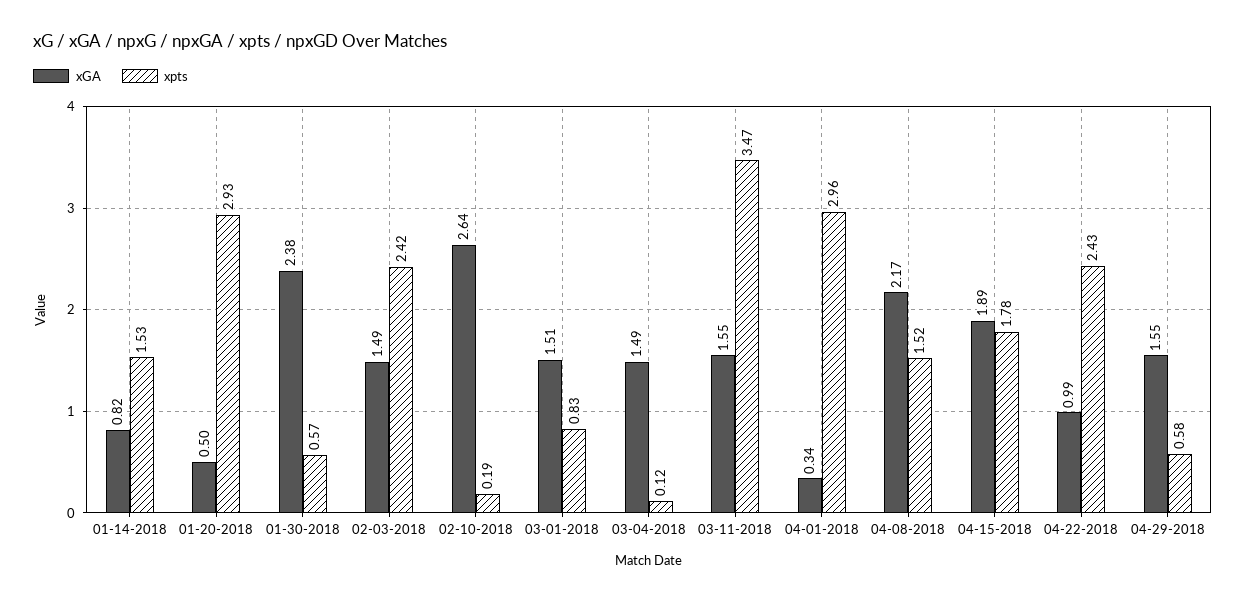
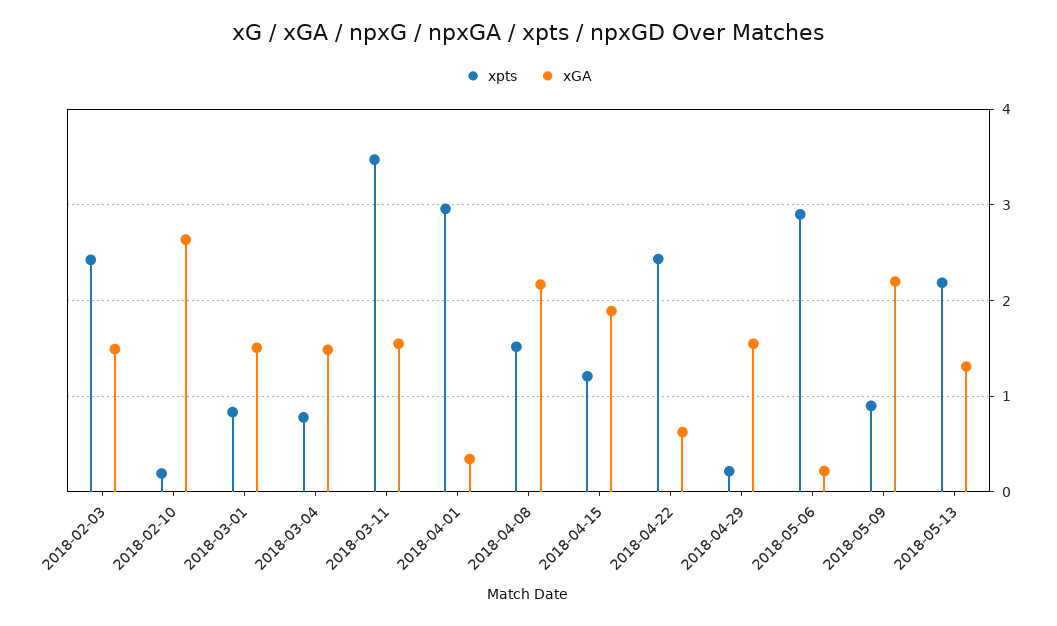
xGA, 01-14-2018: 0.82 -> none
xpts, 01-14-2018: 1.53 -> none
xGA, 01-20-2018: 0.5 -> none
xpts, 01-20-2018: 2.93 -> none
xGA, 01-30-2018: 2.38 -> none
xpts, 01-30-2018: 0.57 -> none
xpts, 03-04-2018: 0.12 -> 0.8
xpts, 04-15-2018: 1.78 -> 1.2
xGA, 04-22-2018: 0.99 -> 0.6
xpts, 04-29-2018: 0.58 -> 0.2
xpts, 2018-05-06: none -> 2.9
xGA, 2018-05-06: none -> 0.2
xpts, 2018-05-09: none -> 0.9
xGA, 2018-05-09: none -> 2.2
xpts, 2018-05-13: none -> 2.2
xGA, 2018-05-13: none -> 1.3

